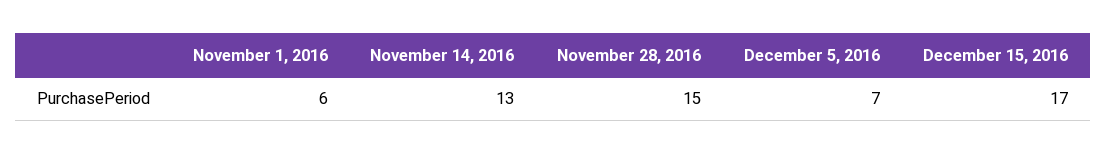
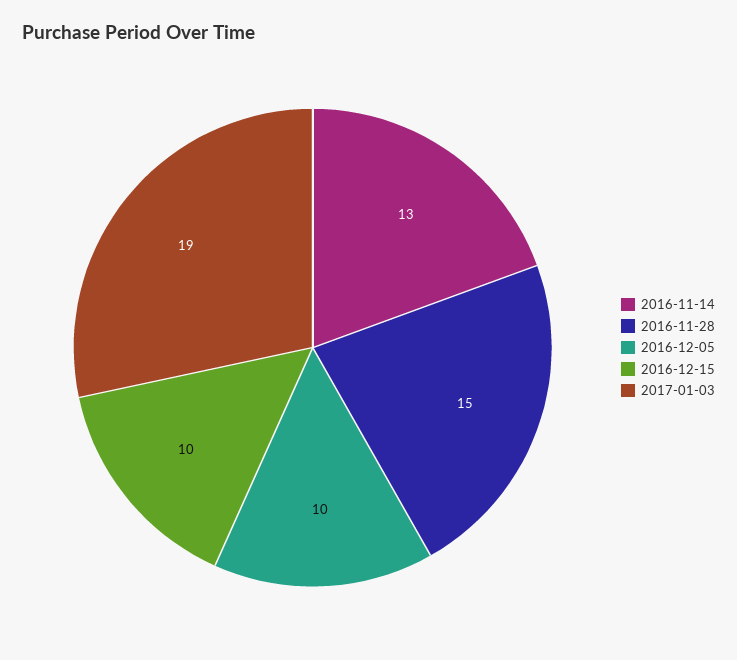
November 1, 2016: 6 -> none
December 5, 2016: 7 -> 10
December 15, 2016: 17 -> 10
2017-01-03: none -> 19

